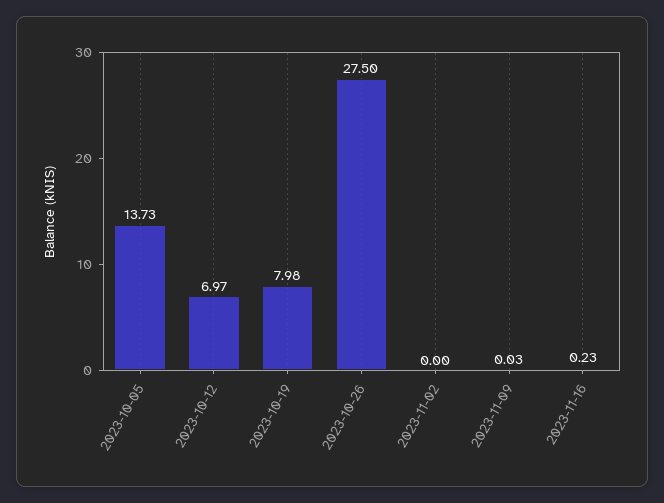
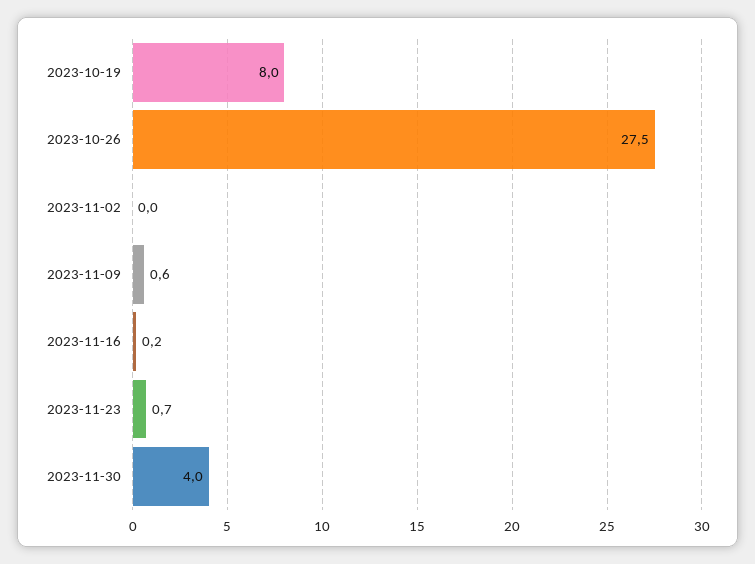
2023-10-05: 13.73 -> none
2023-10-12: 6.97 -> none
2023-11-09: 0.03 -> 0.6
2023-11-23: none -> 0.7
2023-11-30: none -> 4

